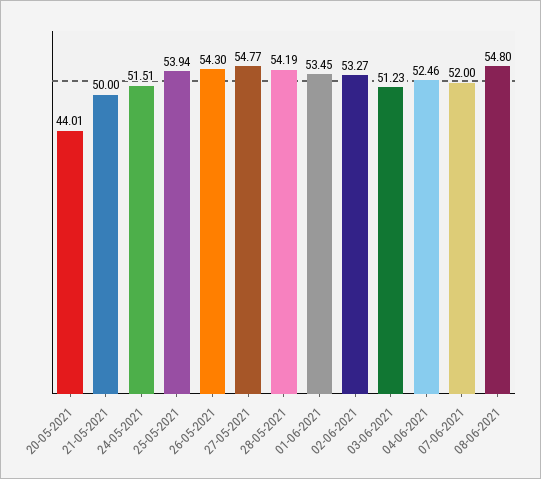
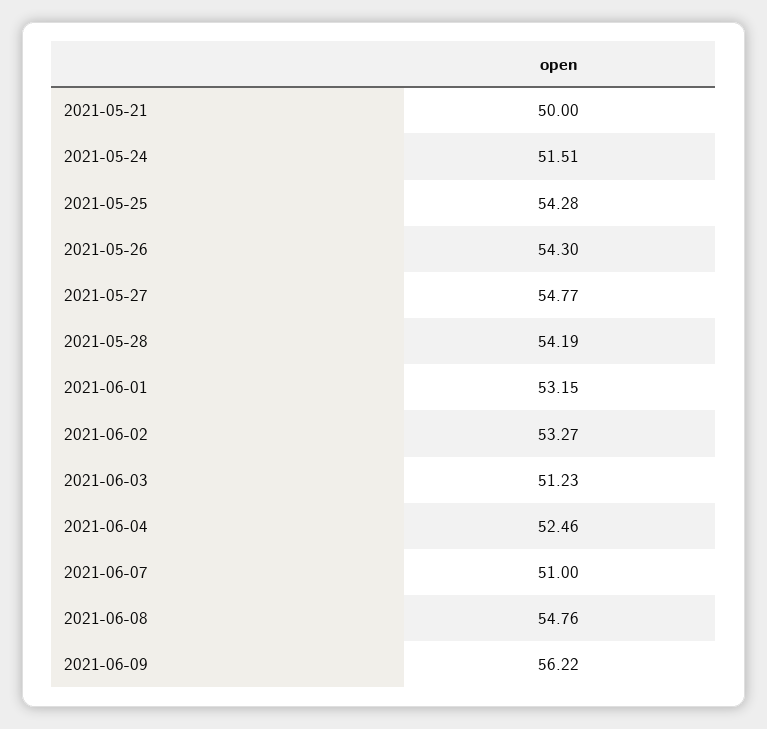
20-05-2021: 44.01 -> none
25-05-2021: 53.94 -> 54.28
01-06-2021: 53.45 -> 53.15
07-06-2021: 52 -> 51
08-06-2021: 54.8 -> 54.76
2021-06-09: none -> 56.22

